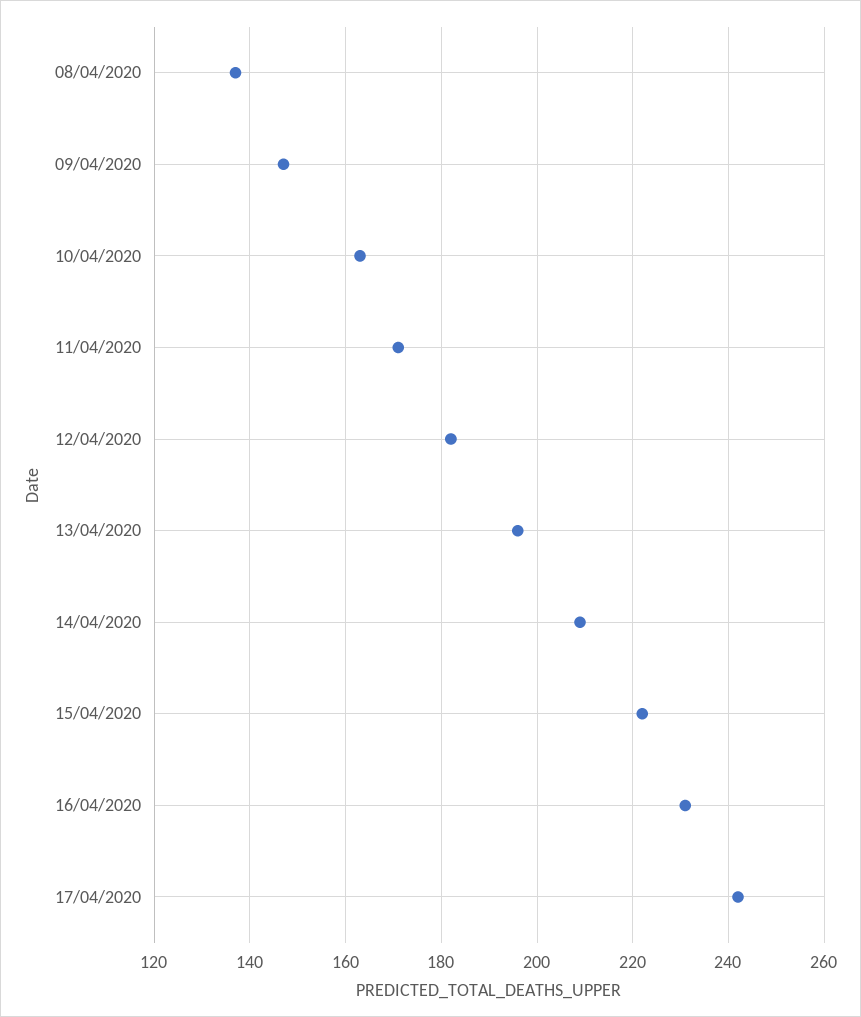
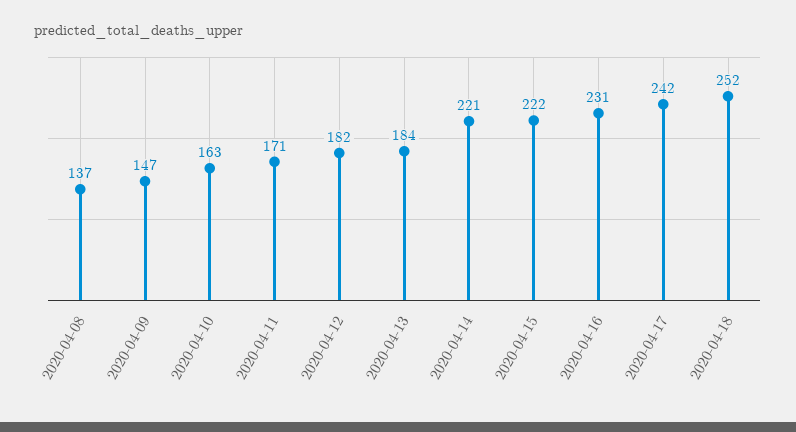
13/04/2020: 195 -> 184
14/04/2020: 210 -> 221
2020-04-18: none -> 252

